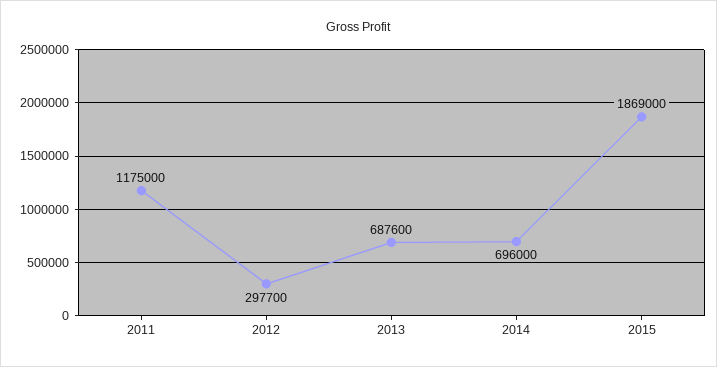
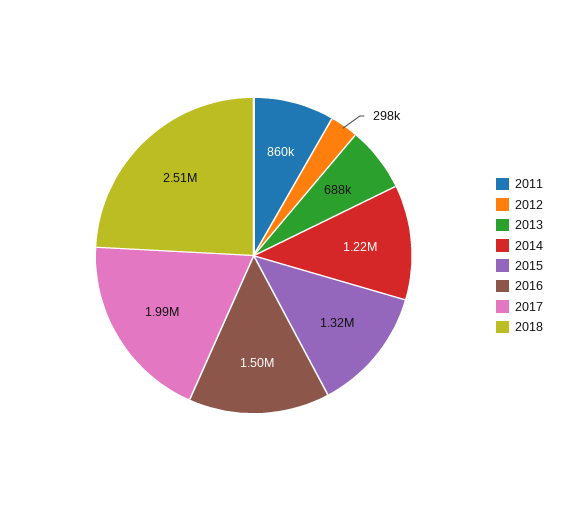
2011: 1175000 -> 860000
2014: 696000 -> 1220000
2015: 1869000 -> 1320000
2016: none -> 1500000
2017: none -> 1990000
2018: none -> 2510000

